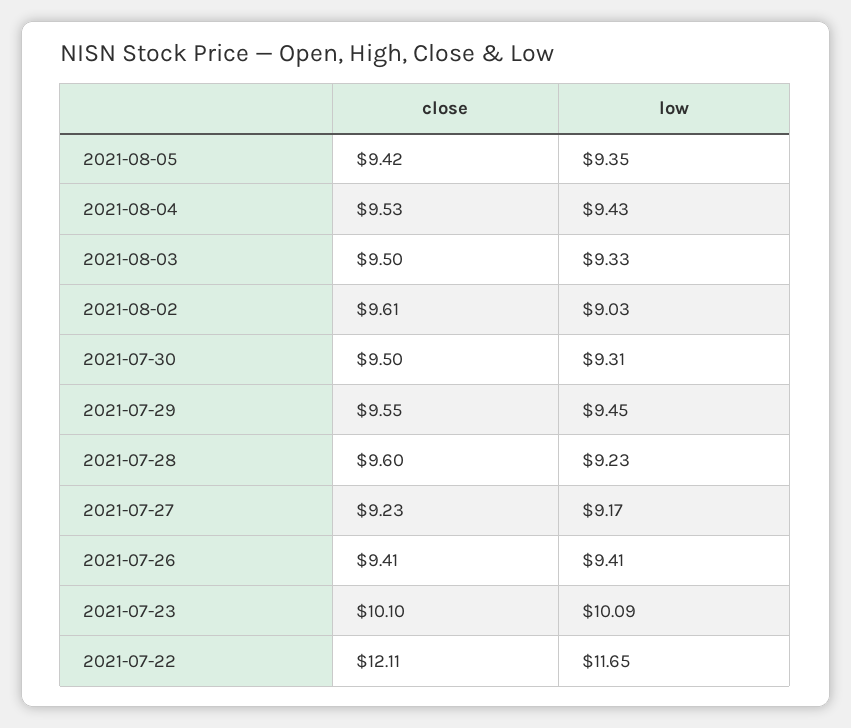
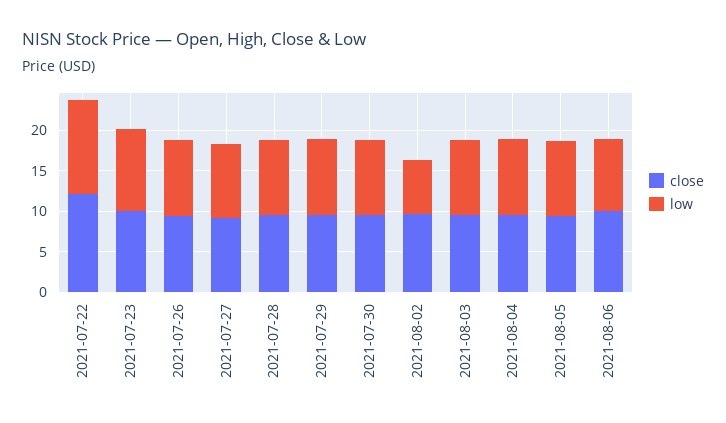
low, 2021-08-02: 9.03 -> 7
close, 2021-08-06: none -> 10
low, 2021-08-06: none -> 9

